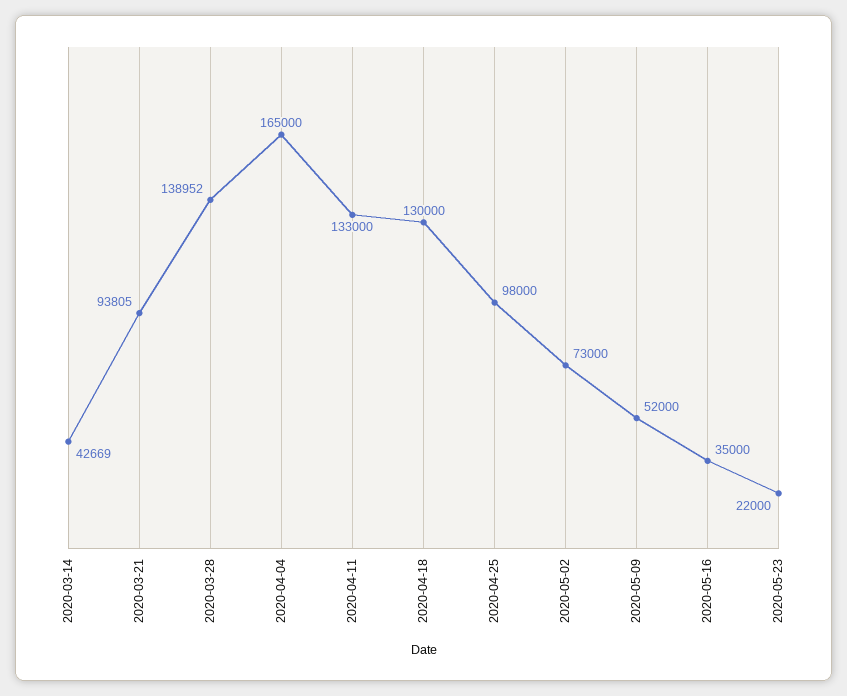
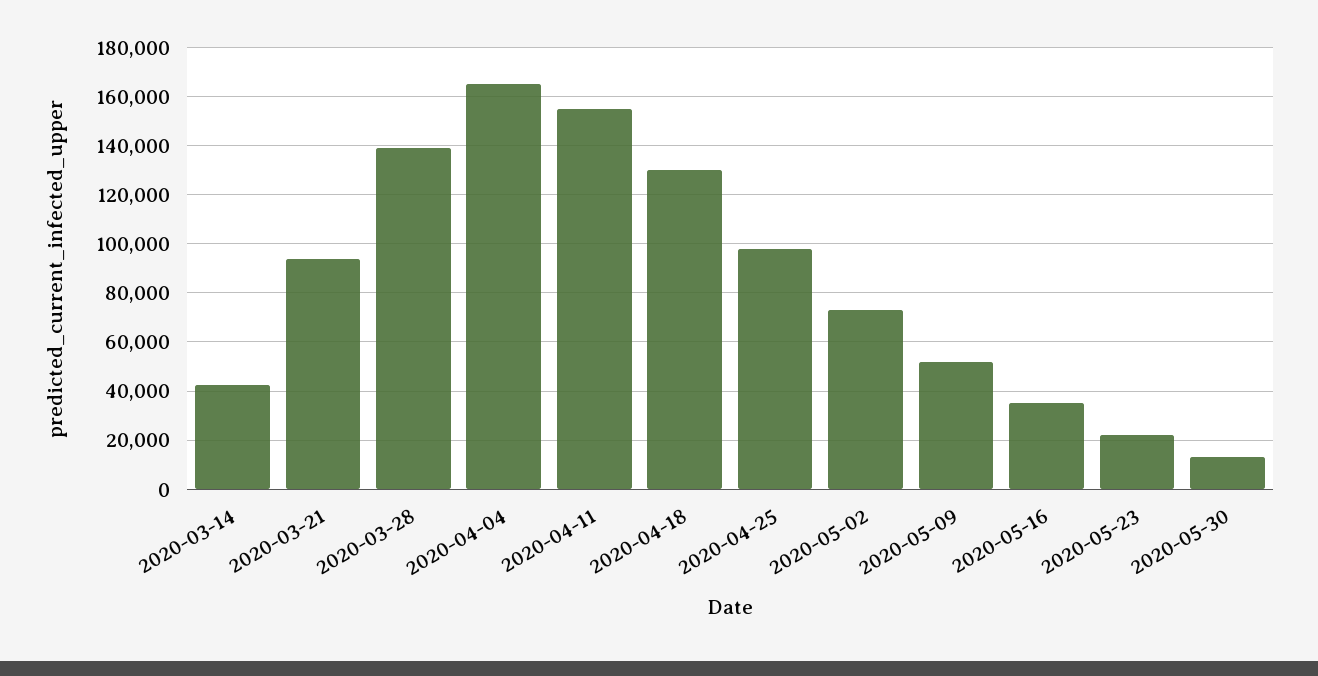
2020-04-11: 133000 -> 155000
2020-05-30: none -> 12500

